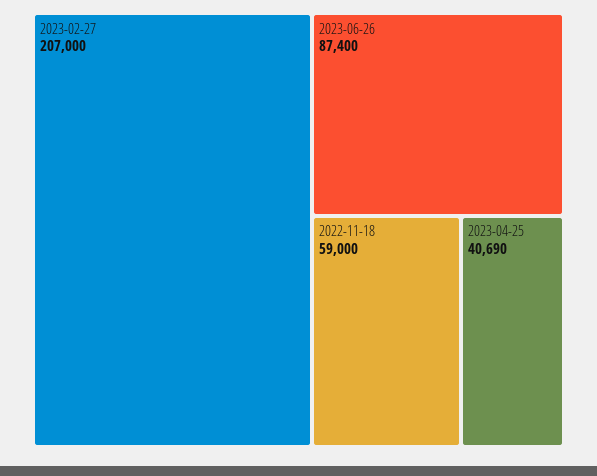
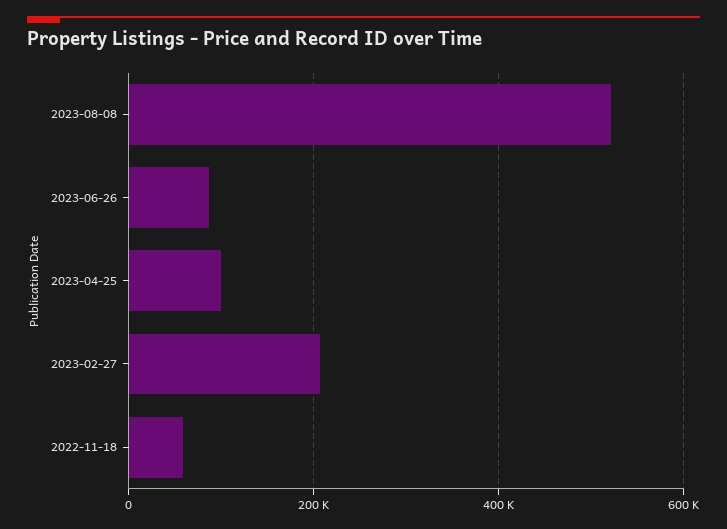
2023-04-25: 40690 -> 100000
2023-08-08: none -> 520000

